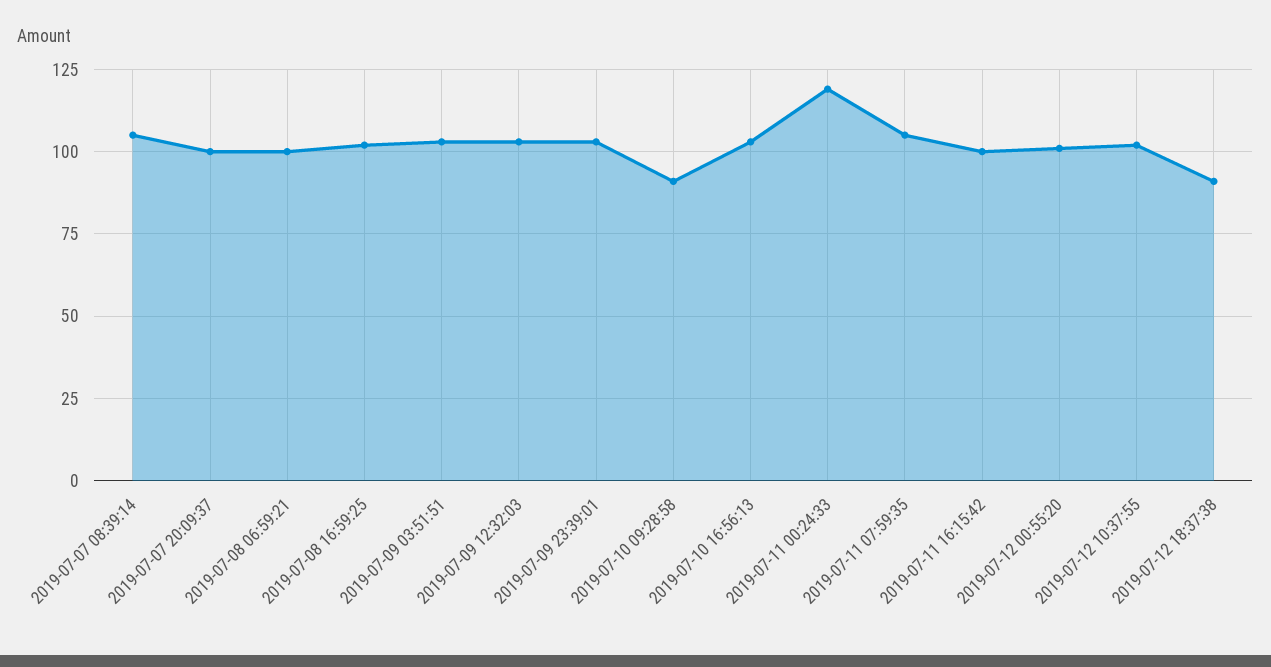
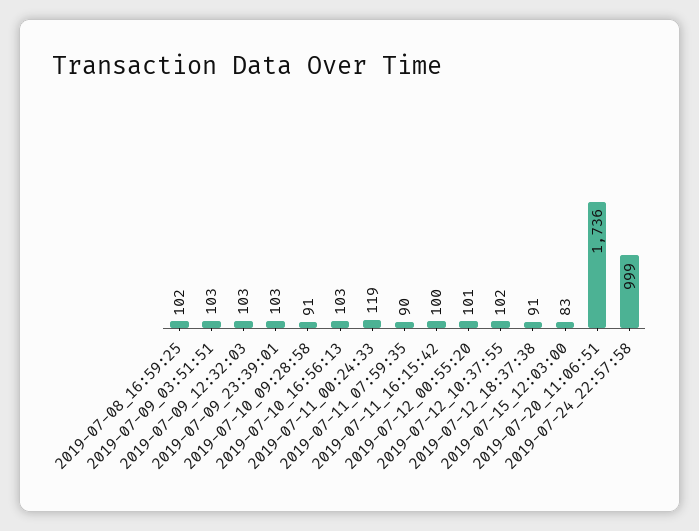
2019-07-07 08:39:14: 105 -> none
2019-07-07 20:09:37: 100 -> none
2019-07-08 06:59:21: 100 -> none
2019-07-11 07:59:35: 105 -> 90
2019-07-15_12:03:00: none -> 83
2019-07-20_11:06:51: none -> 1736
2019-07-24_22:57:58: none -> 999

